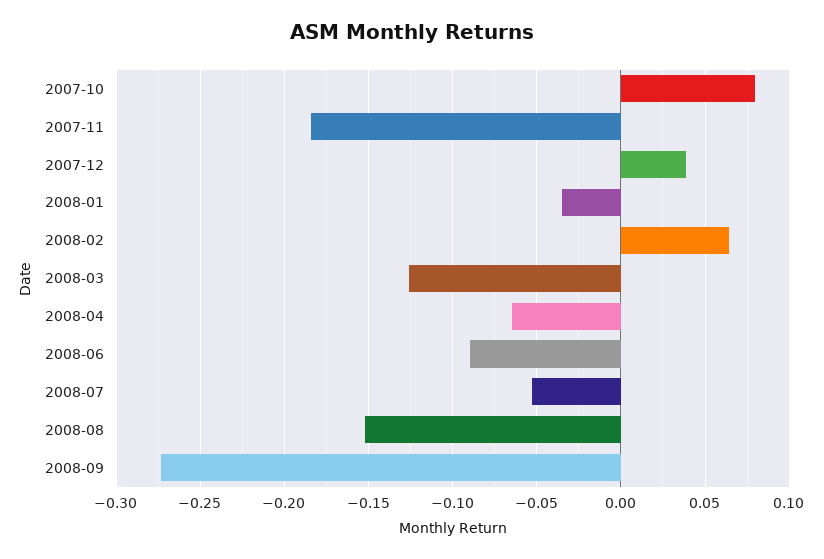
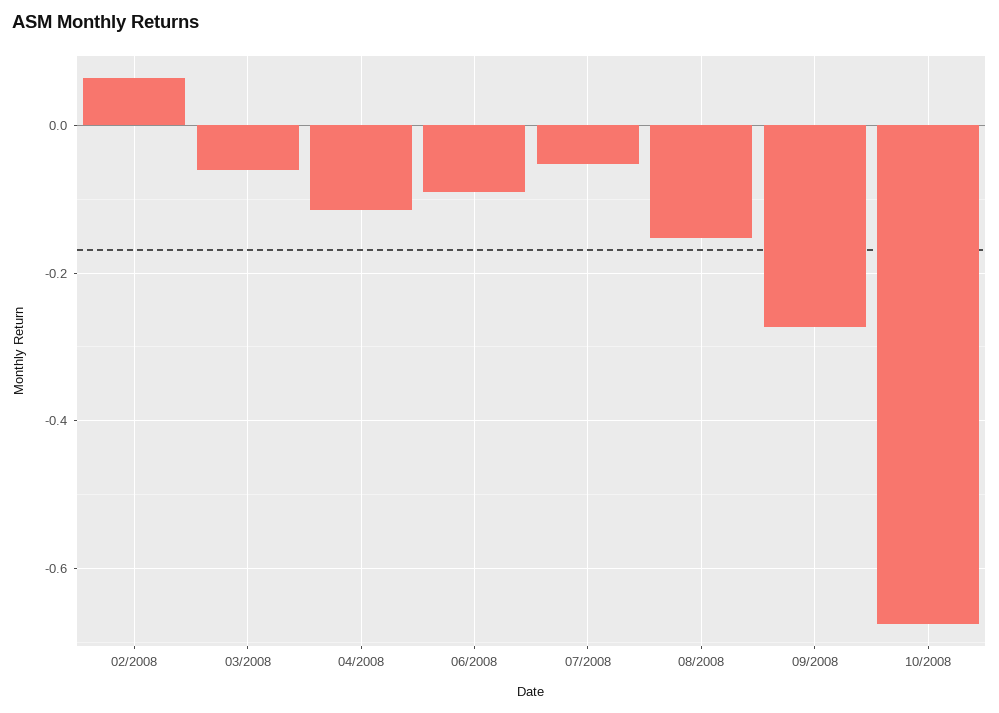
2007-10: 0.08 -> none
2007-11: -0.185 -> none
2007-12: 0.04 -> none
2008-01: -0.035 -> none
2008-03: -0.125 -> -0.06
2008-04: -0.065 -> -0.12
10/2008: none -> -0.68

